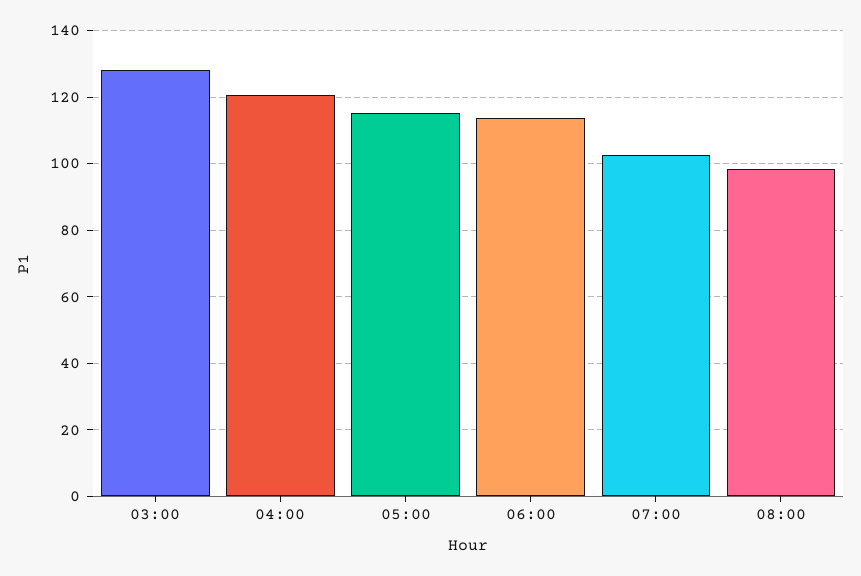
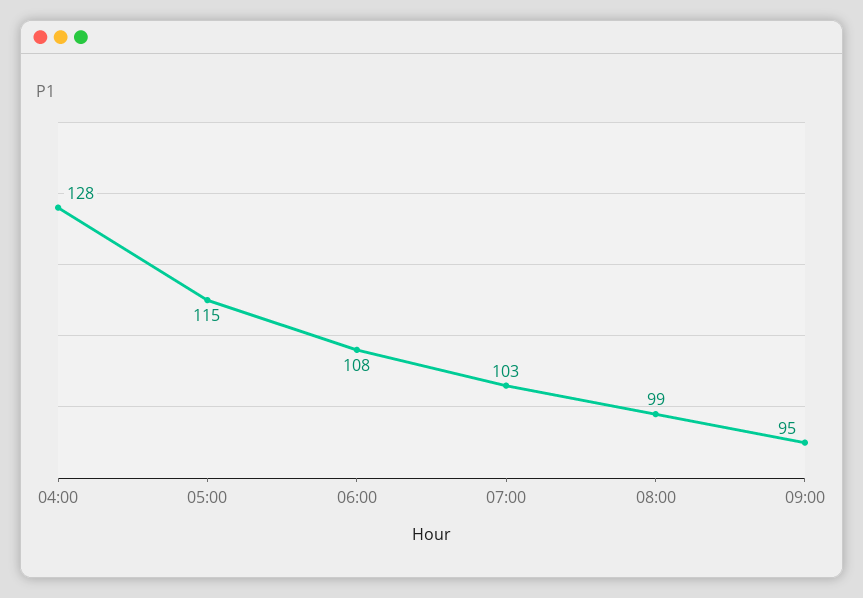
03:00: 128 -> none
04:00: 120 -> 128
06:00: 114 -> 108
09:00: none -> 95

